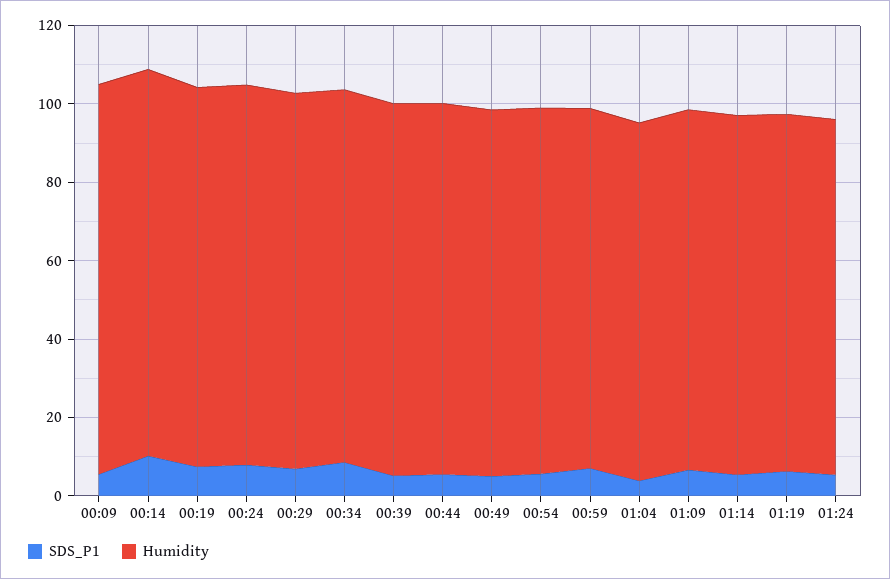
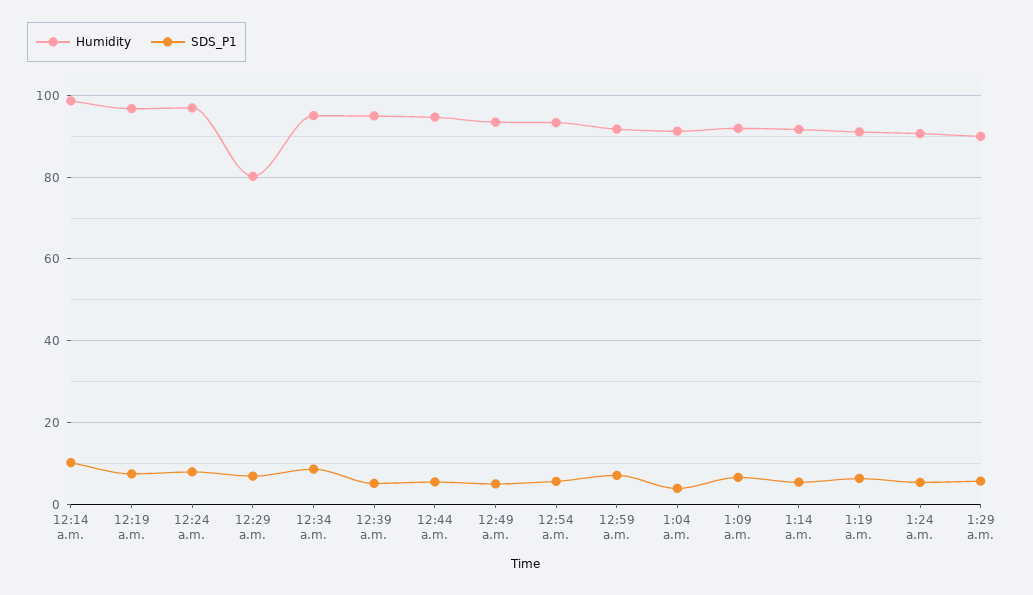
SDS_P1, 00:09: 5 -> none
Humidity, 00:09: 100 -> none
Humidity, 00:29: 95 -> 80
Humidity, 1:29 a.m.: none -> 90
SDS_P1, 1:29 a.m.: none -> 6

